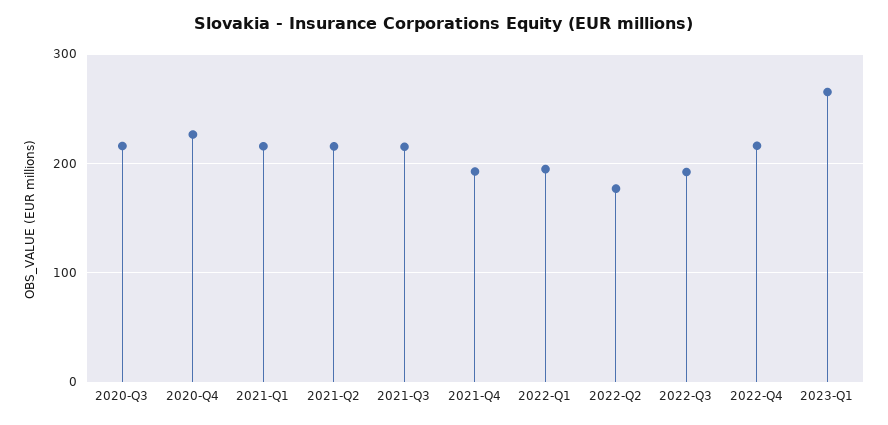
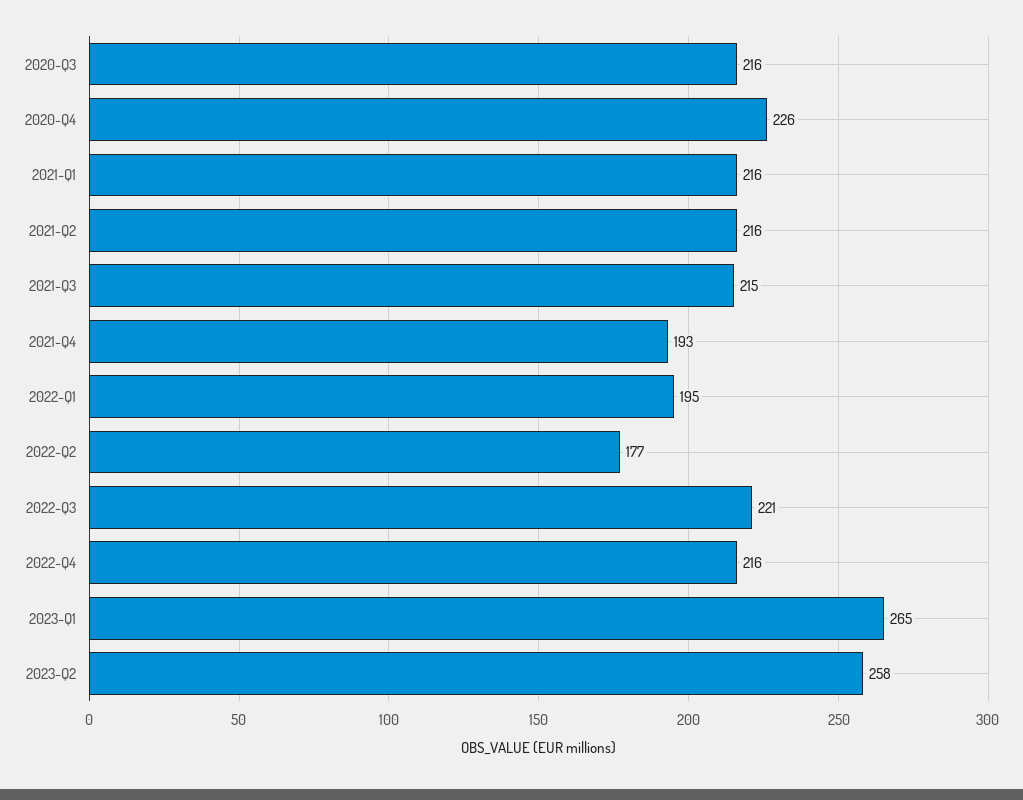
2022-Q3: 190 -> 221
2023-Q2: none -> 258

